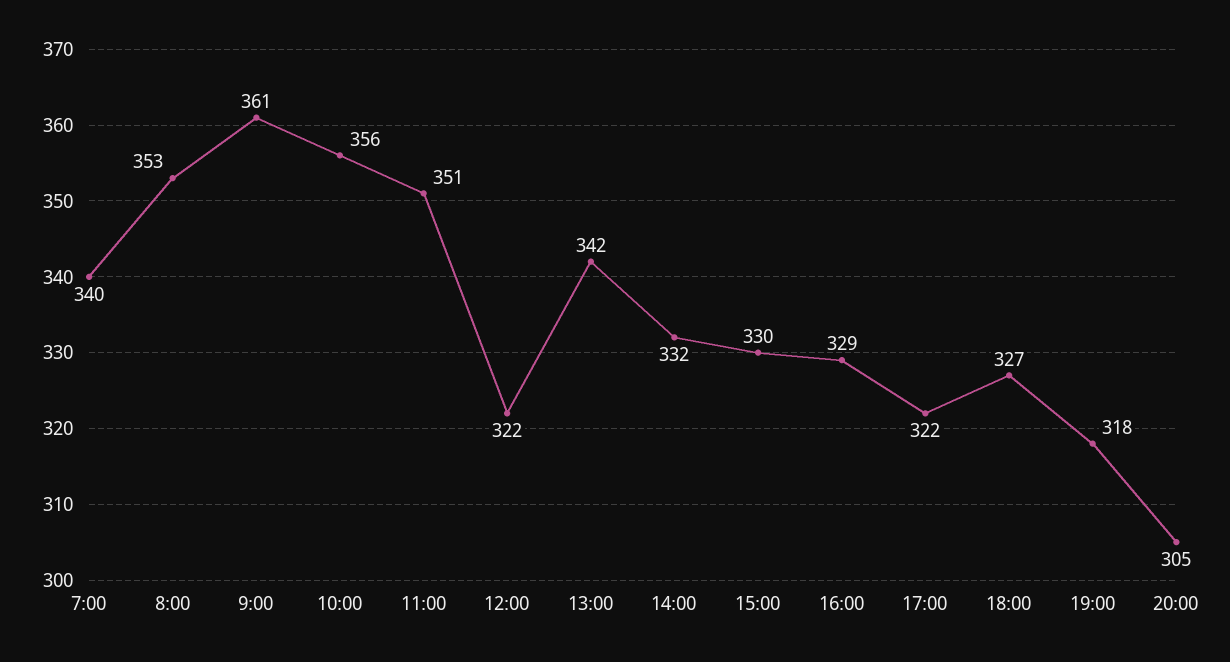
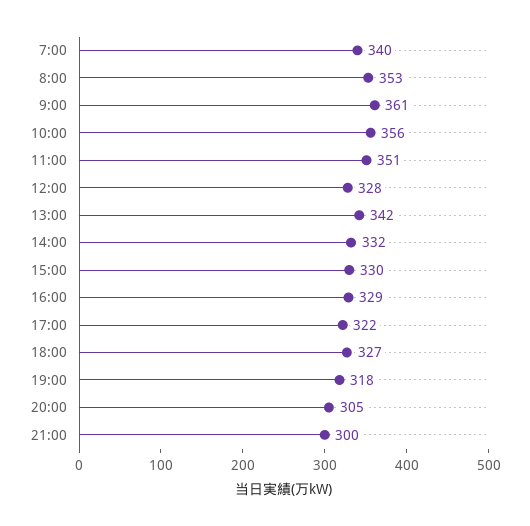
12:00: 322 -> 328
21:00: none -> 300

